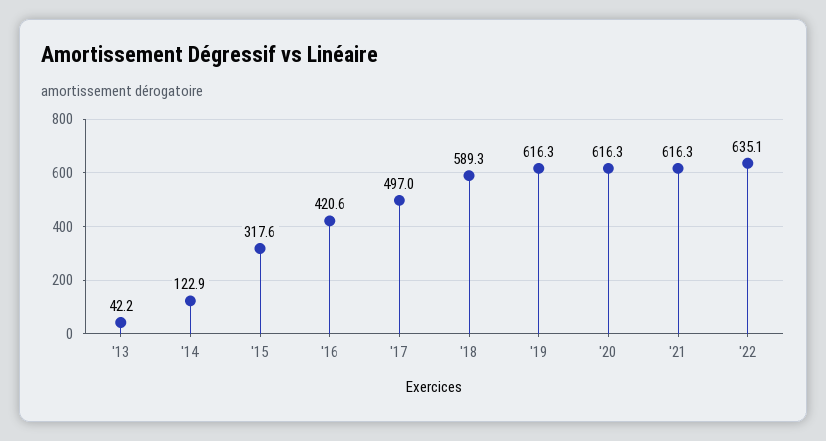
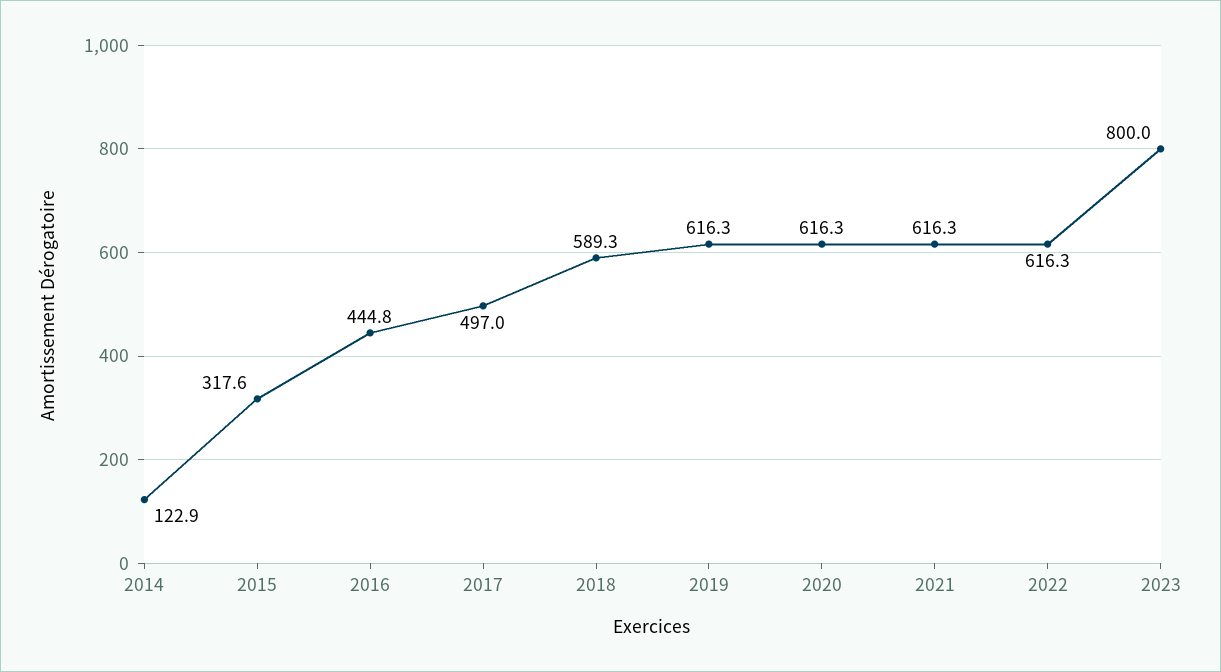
'13: 42.2 -> none
'16: 420.6 -> 444.8
'22: 635.1 -> 616.3
2023: none -> 800

